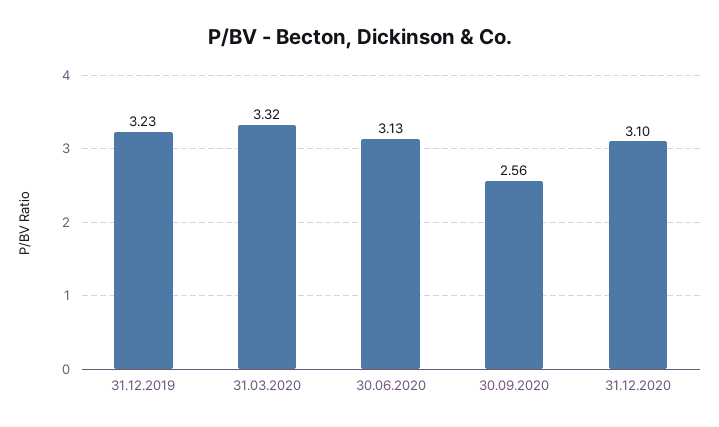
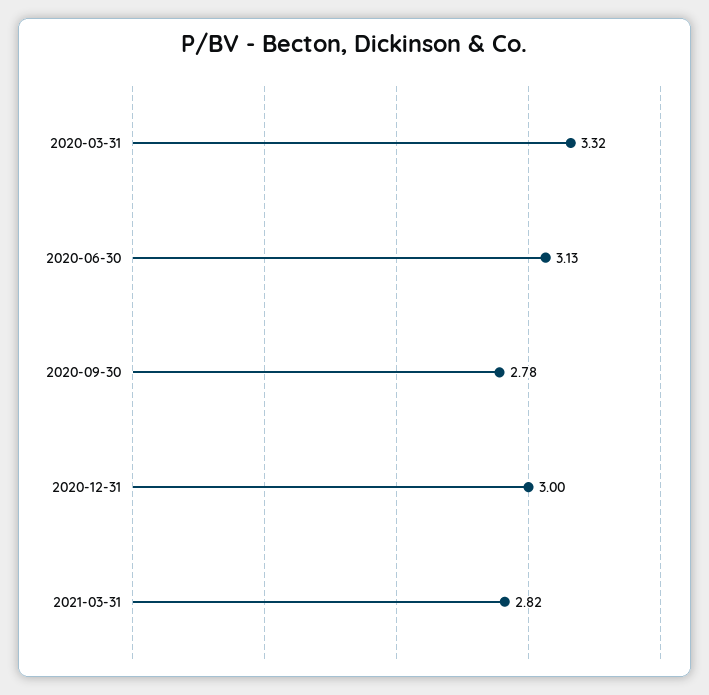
31.12.2019: 3.23 -> none
30.09.2020: 2.56 -> 2.78
31.12.2020: 3.1 -> 3
2021-03-31: none -> 2.82

